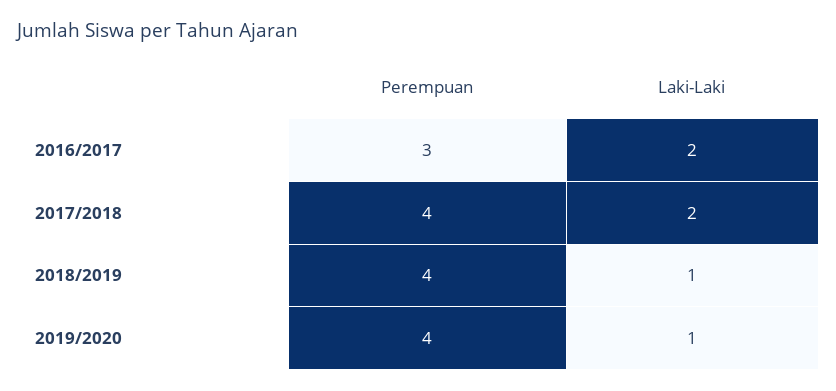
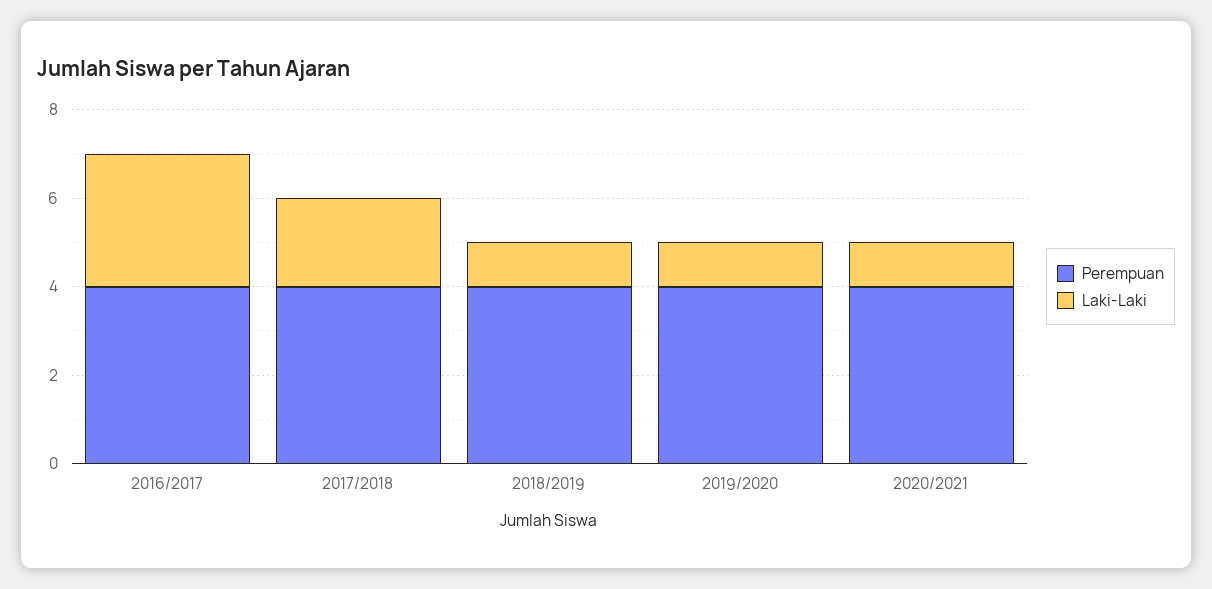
Perempuan, 2016/2017: 3 -> 4
Laki-Laki, 2016/2017: 2 -> 3
Perempuan, 2020/2021: none -> 4
Laki-Laki, 2020/2021: none -> 1

